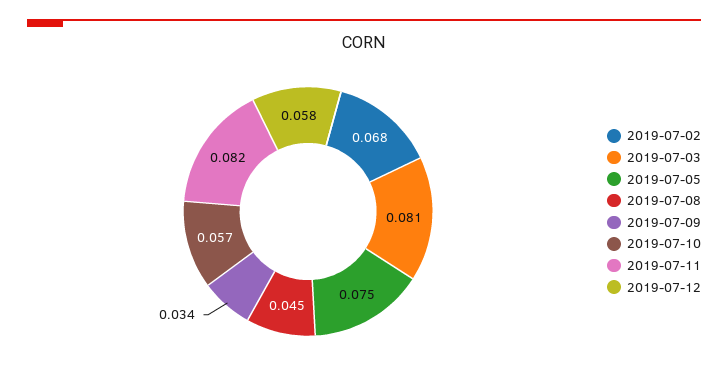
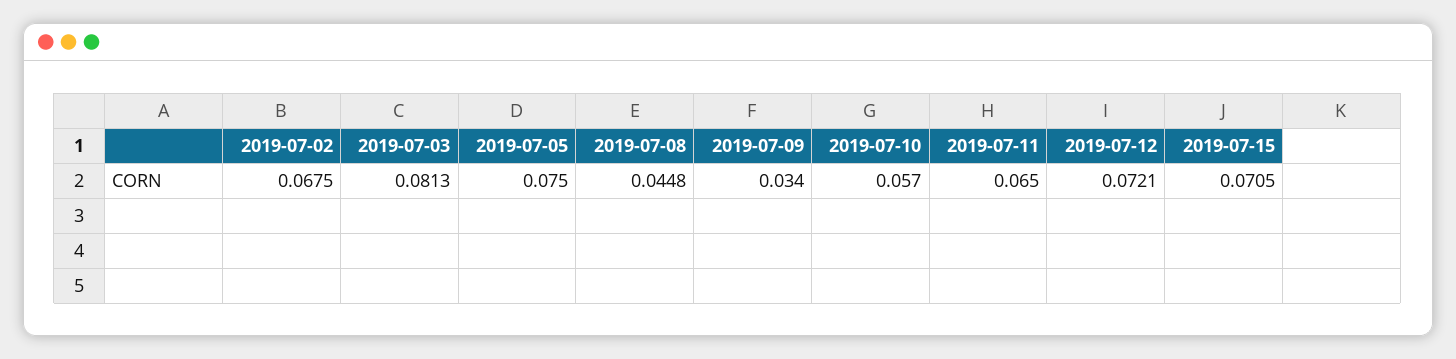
2019-07-11: 0.082 -> 0.065
2019-07-12: 0.058 -> 0.0721
2019-07-15: none -> 0.0705

